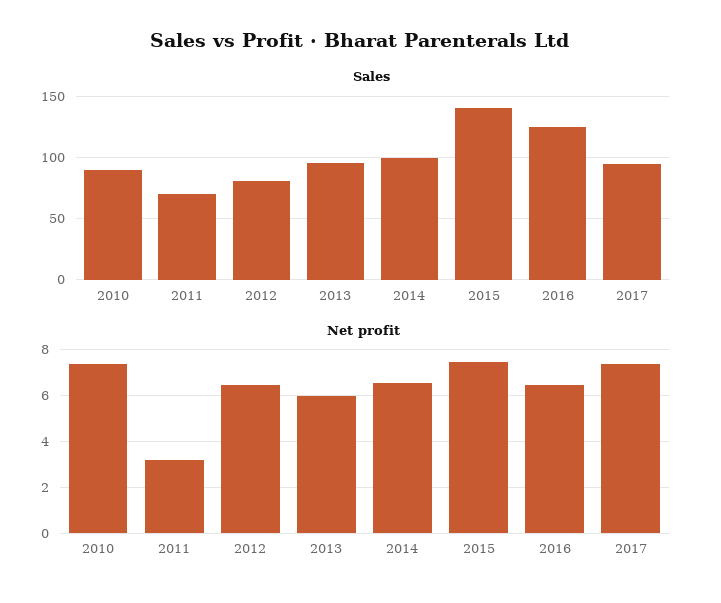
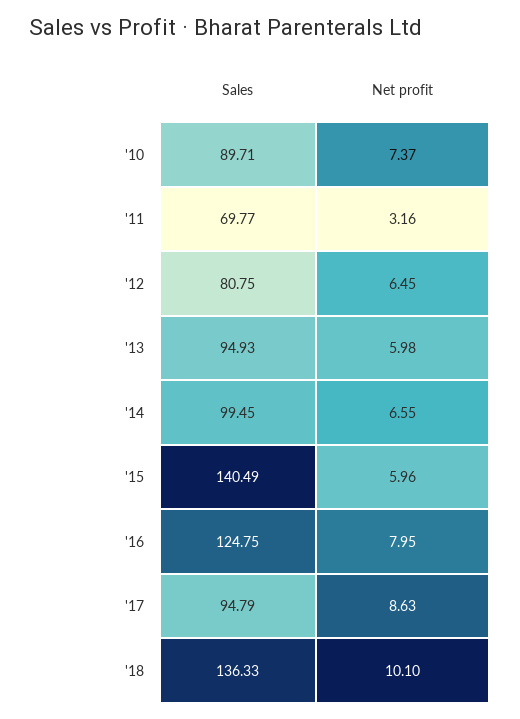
Net profit, 2015: 7.5 -> 5.96
Net profit, 2016: 6.5 -> 7.95
Net profit, 2017: 7.5 -> 8.63
Sales, '18: none -> 136.33
Net profit, '18: none -> 10.1

